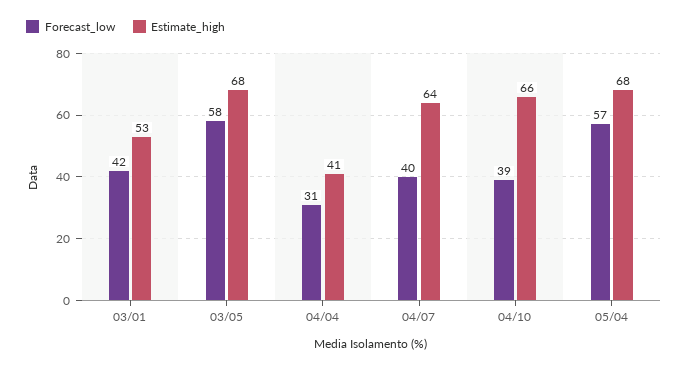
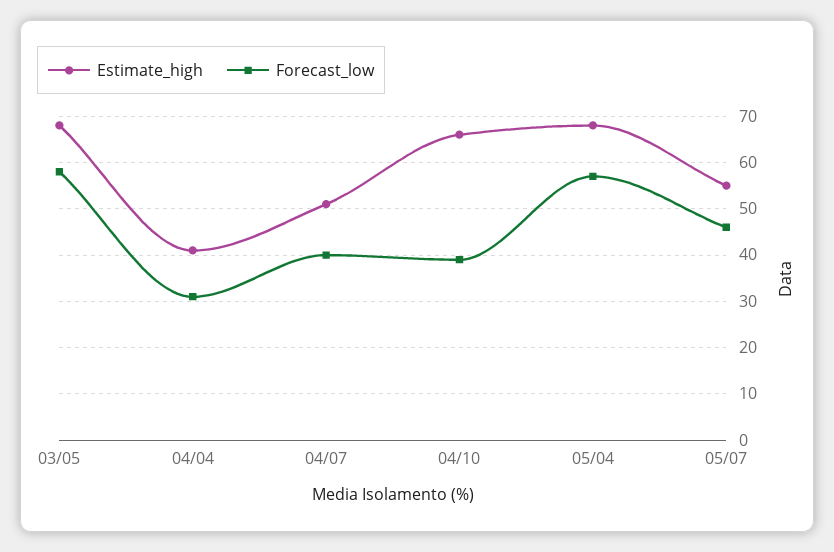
Forecast_low, 03/01: 42 -> none
Estimate_high, 03/01: 53 -> none
Estimate_high, 04/07: 64 -> 50
Estimate_high, 05/07: none -> 55
Forecast_low, 05/07: none -> 45

